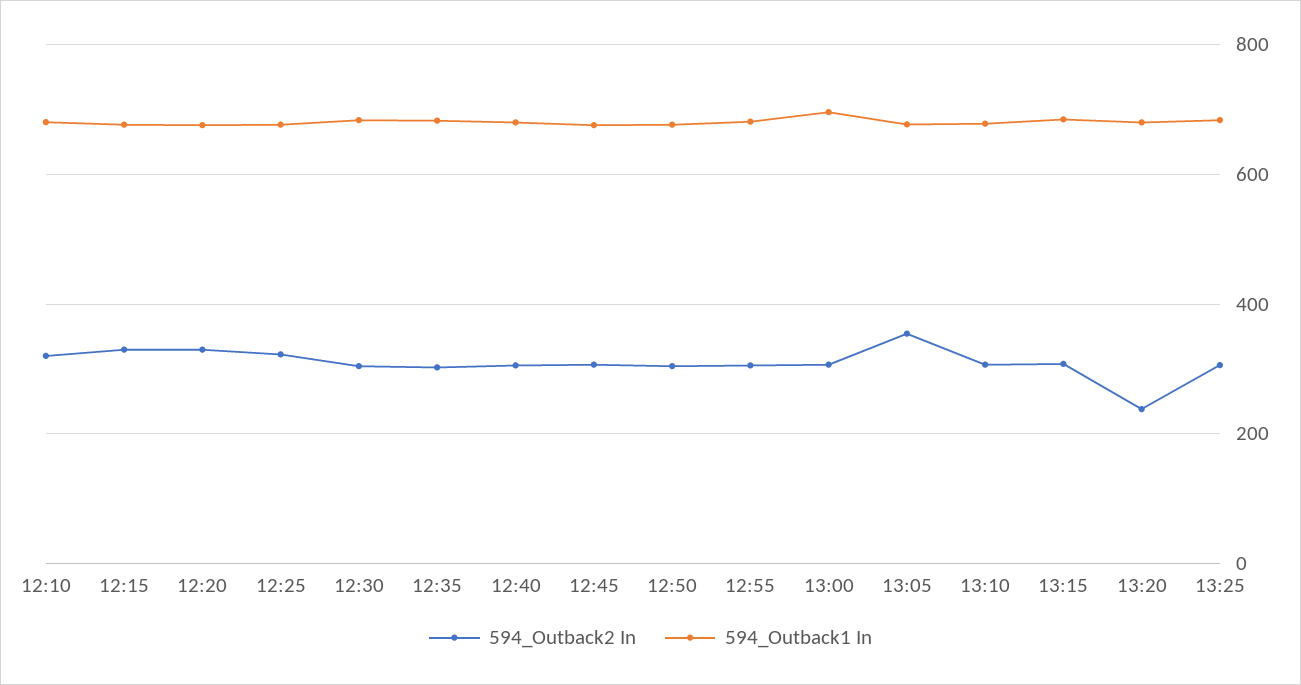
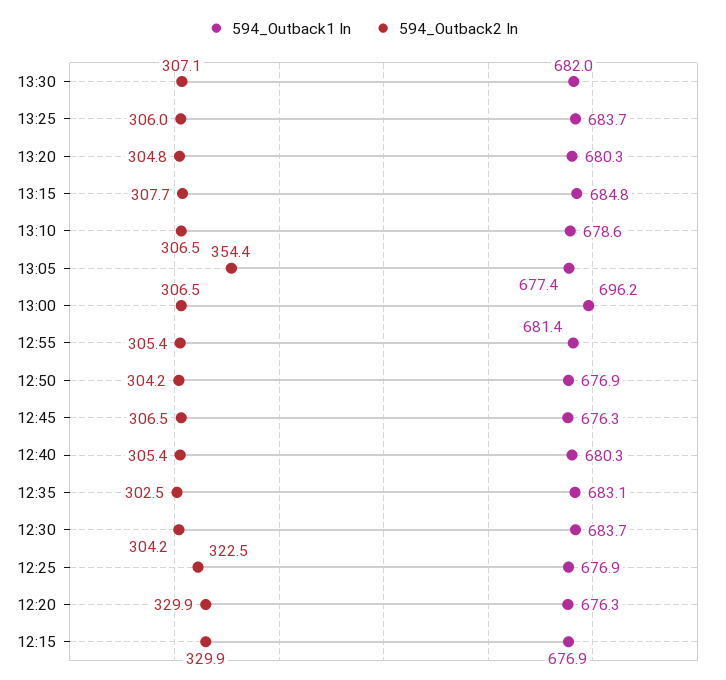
594_Outback2 In, 12:10: 320 -> none
594_Outback1 In, 12:10: 680 -> none
594_Outback2 In, 13:20: 240 -> 304.8
594_Outback1 In, 13:30: none -> 682
594_Outback2 In, 13:30: none -> 307.1

